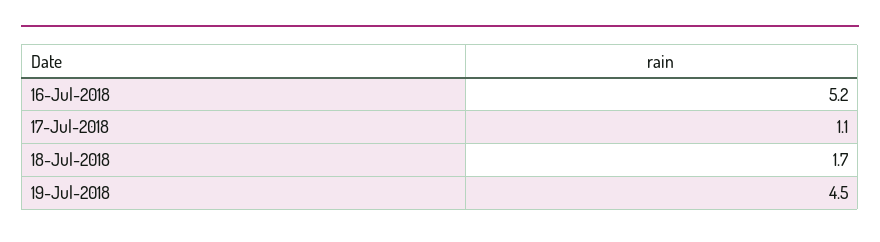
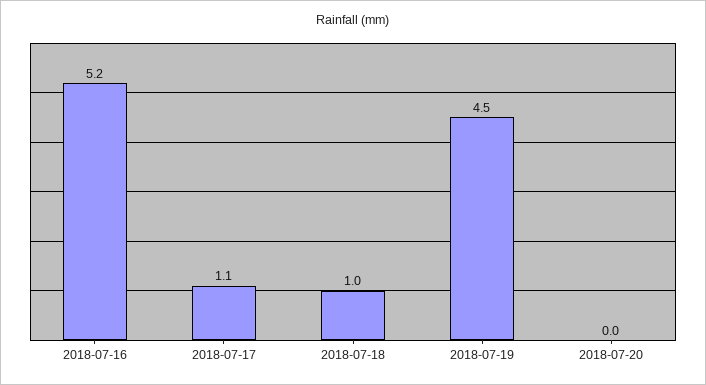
18-Jul-2018: 1.7 -> 1
2018-07-20: none -> 0

